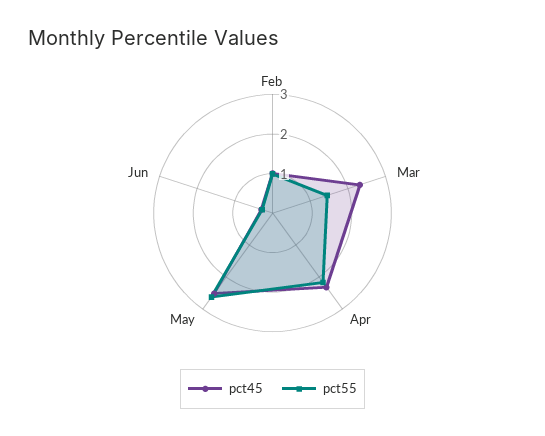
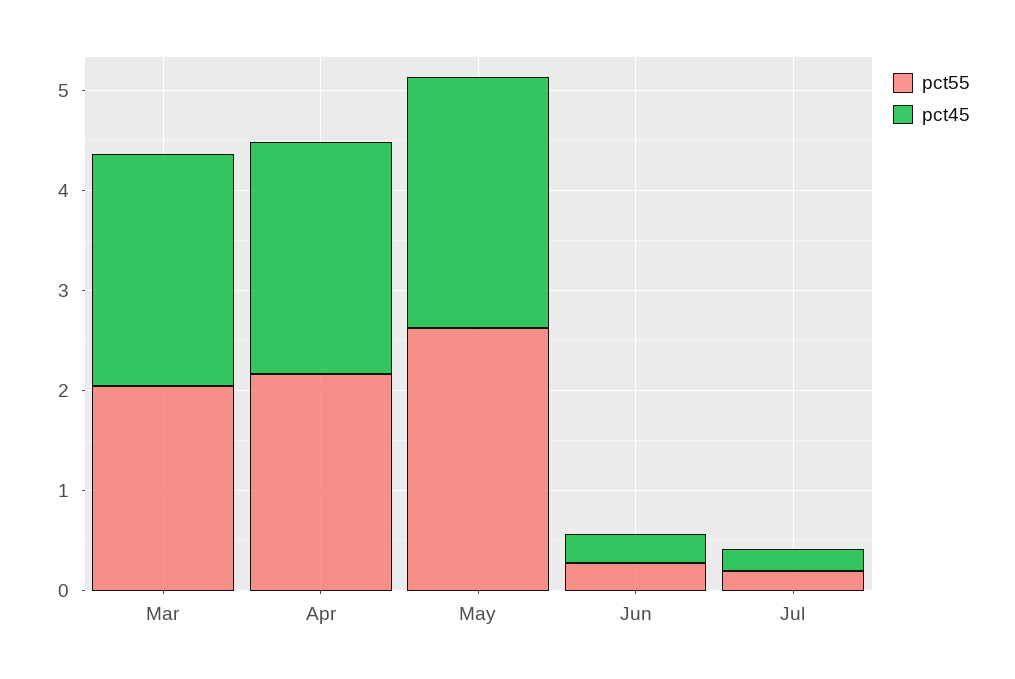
pct45, Feb: 1 -> none
pct55, Feb: 1 -> none
pct55, Mar: 1.5 -> 2
pct55, Jul: none -> 0.2
pct45, Jul: none -> 0.2

